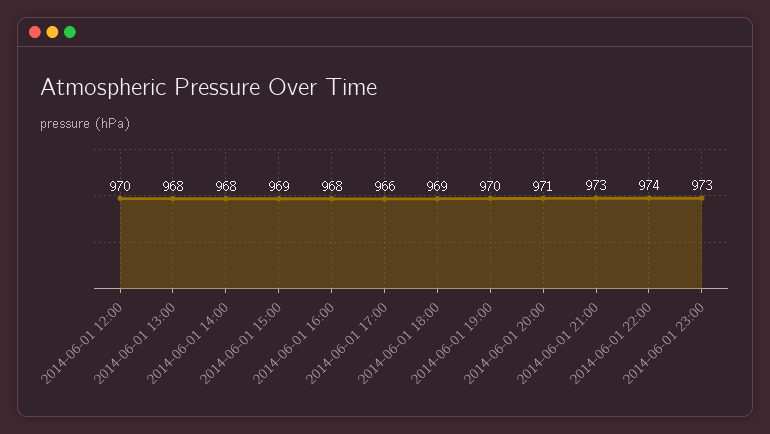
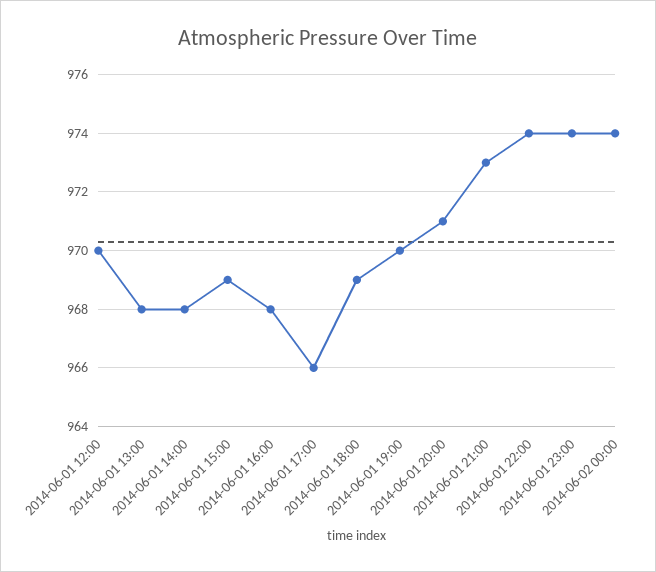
2014-06-01 23:00: 973 -> 974
2014-06-02 00:00: none -> 974

